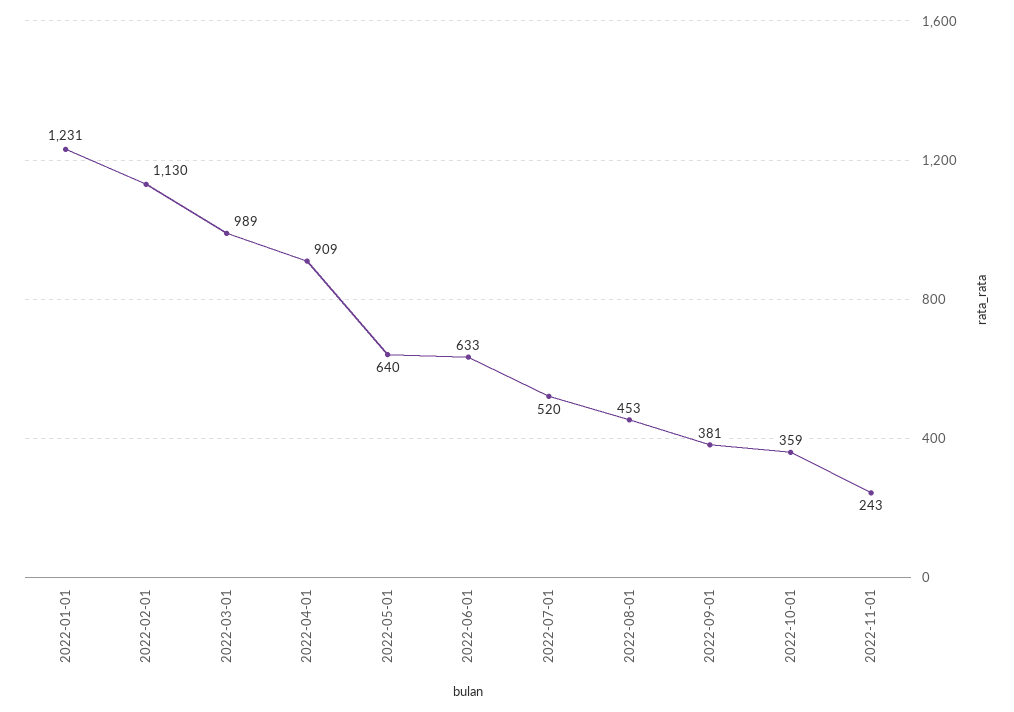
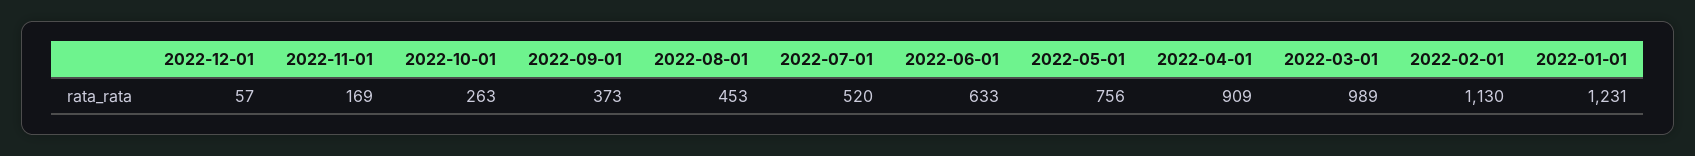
2022-05-01: 640 -> 756
2022-09-01: 381 -> 373
2022-10-01: 359 -> 263
2022-11-01: 243 -> 169
2022-12-01: none -> 57

